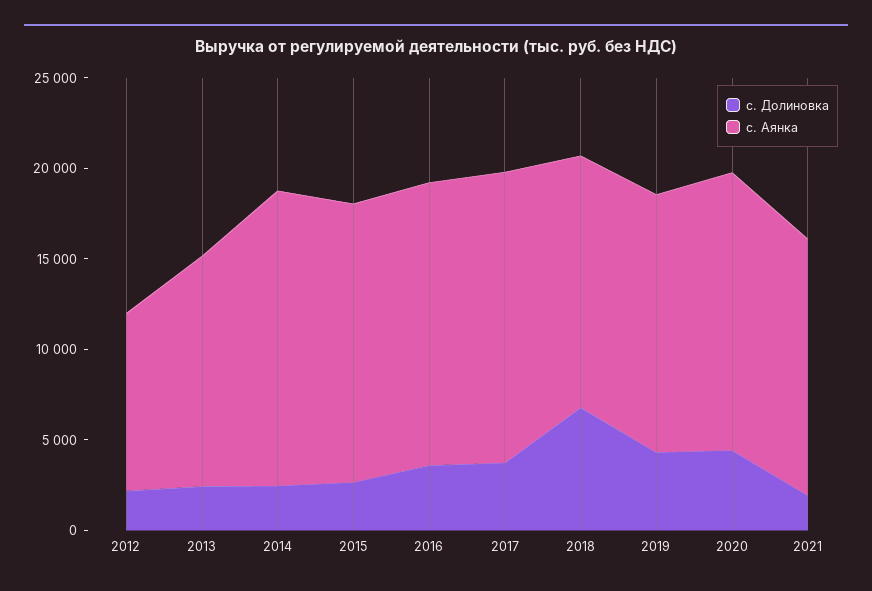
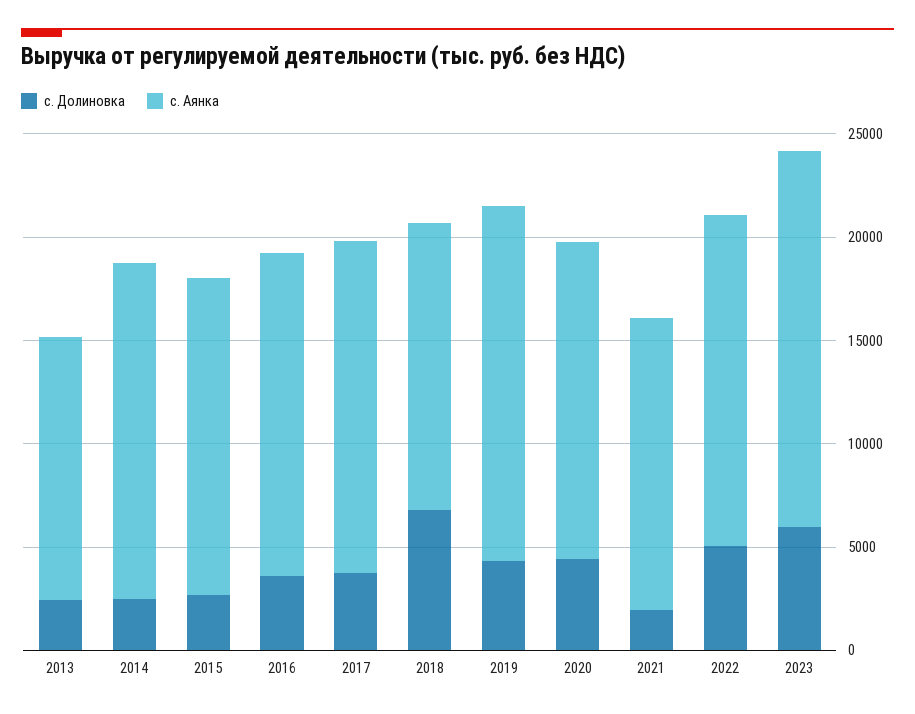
с. Долиновка, 2012: 2000 -> none
с. Аянка, 2012: 10000 -> none
с. Аянка, 2019: 14000 -> 17000
с. Долиновка, 2022: none -> 5000
с. Аянка, 2022: none -> 16000
с. Долиновка, 2023: none -> 6000
с. Аянка, 2023: none -> 18000

